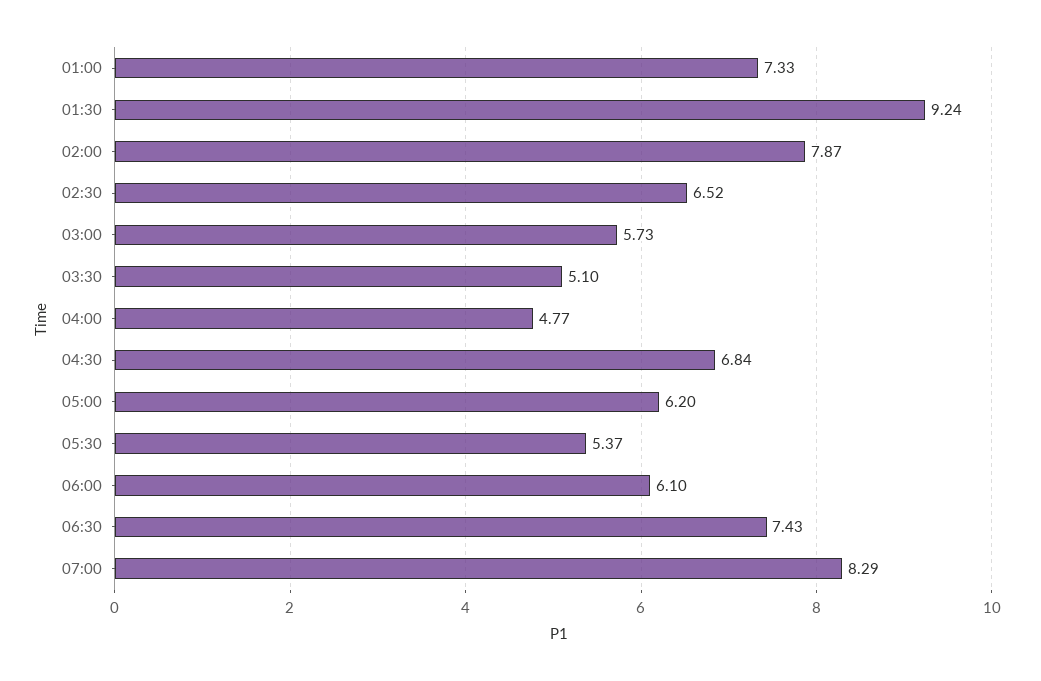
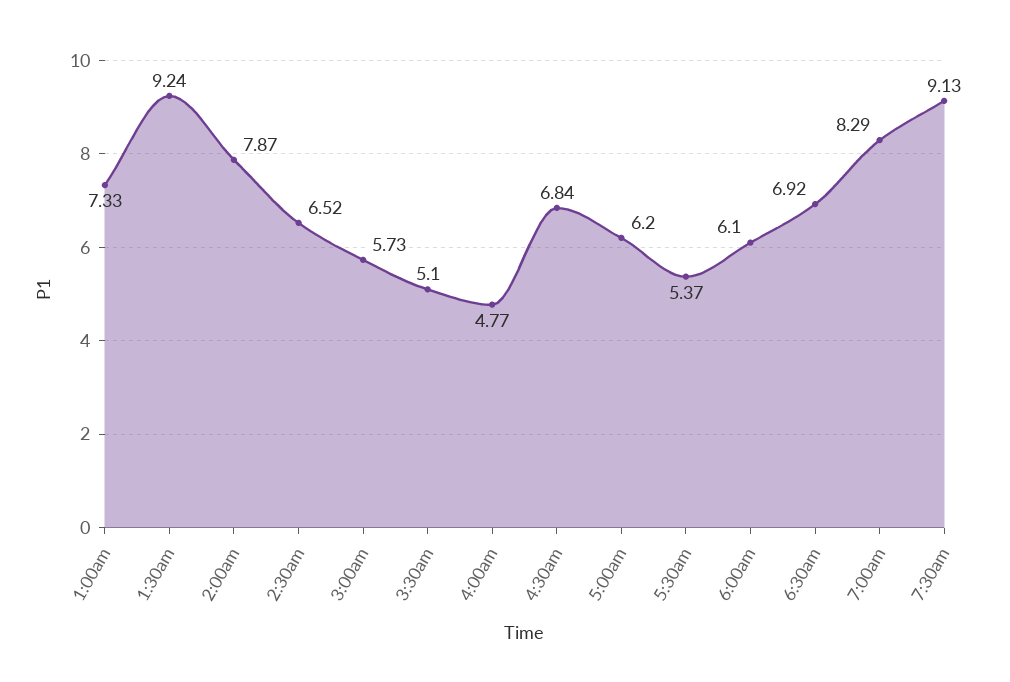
06:30: 7.43 -> 6.92
7:30am: none -> 9.13

